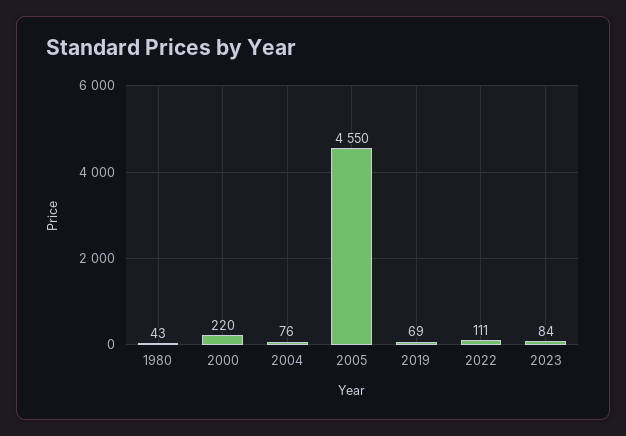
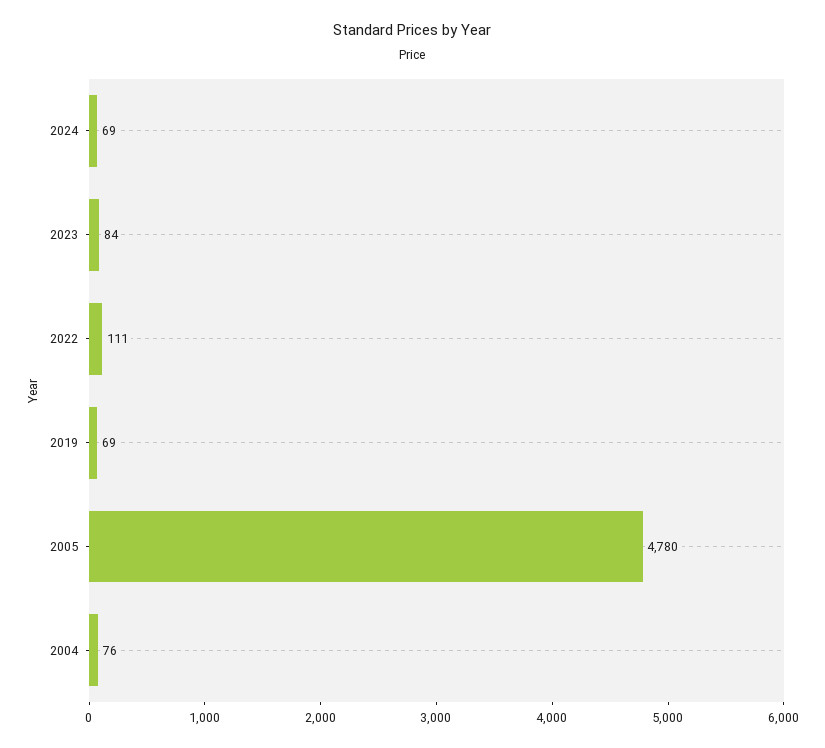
1980: 43 -> none
2000: 220 -> none
2005: 4550 -> 4780
2024: none -> 69

